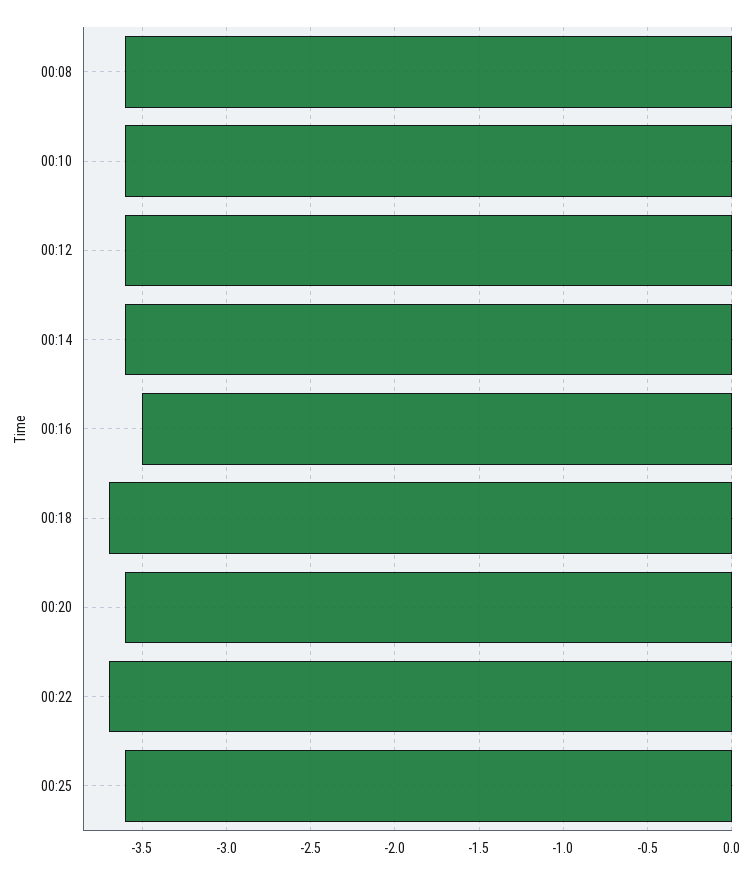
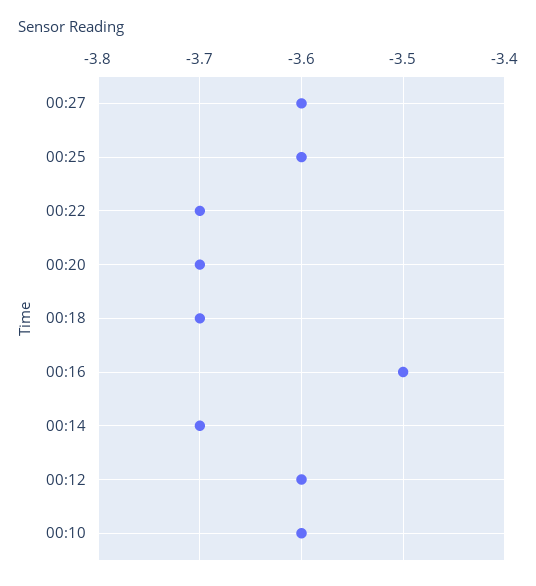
00:08: -3.6 -> none
00:14: -3.6 -> -3.7
00:20: -3.6 -> -3.7
00:27: none -> -3.6

